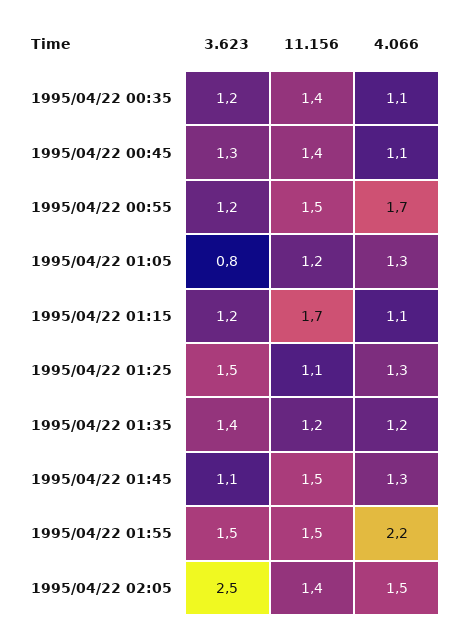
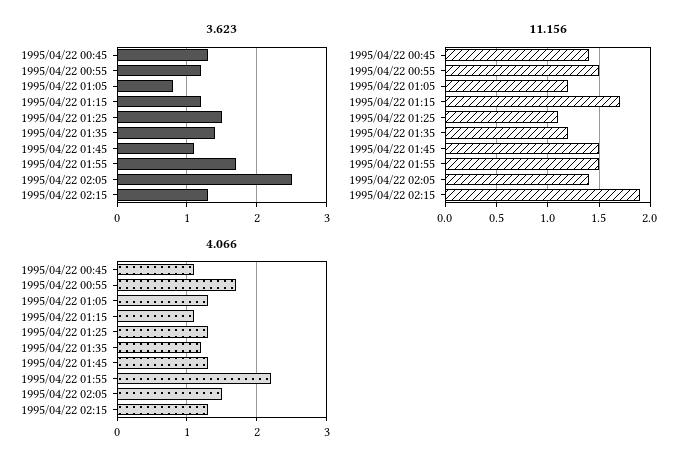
3.623, 1995/04/22 00:35: 1.2 -> none
11.156, 1995/04/22 00:35: 1.4 -> none
4.066, 1995/04/22 00:35: 1.1 -> none
3.623, 1995/04/22 01:55: 1.5 -> 1.7
3.623, 1995/04/22 02:15: none -> 1.3
11.156, 1995/04/22 02:15: none -> 1.9
4.066, 1995/04/22 02:15: none -> 1.3

